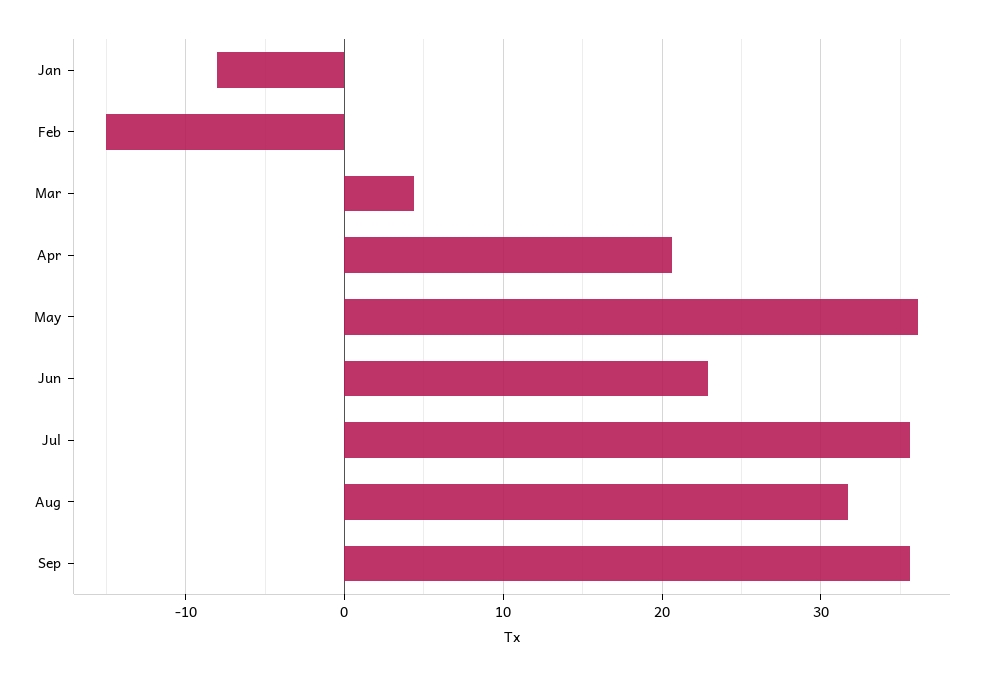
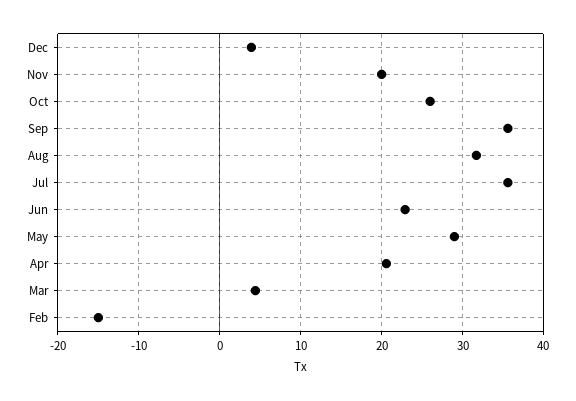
Jan: -8 -> none
May: 36 -> 29
Dec: none -> 4
Nov: none -> 20
Oct: none -> 26

